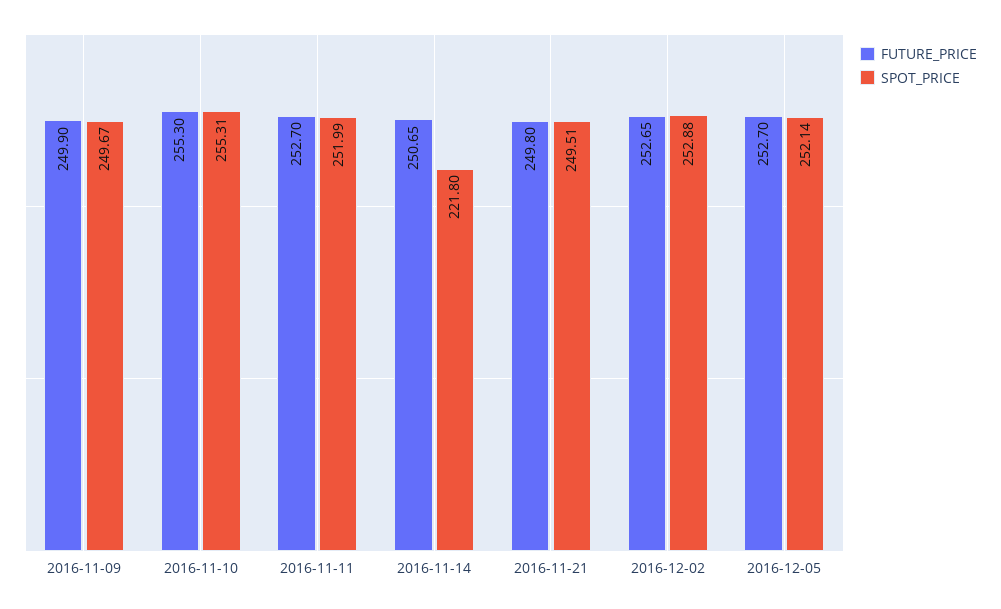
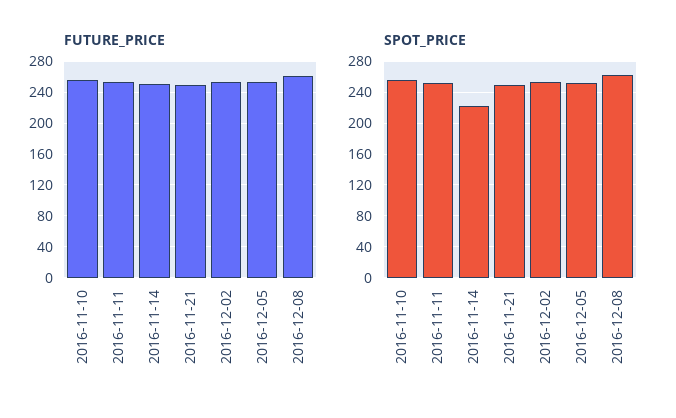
FUTURE_PRICE, 2016-11-09: 249.9 -> none
SPOT_PRICE, 2016-11-09: 249.67 -> none
FUTURE_PRICE, 2016-12-08: none -> 260
SPOT_PRICE, 2016-12-08: none -> 260

